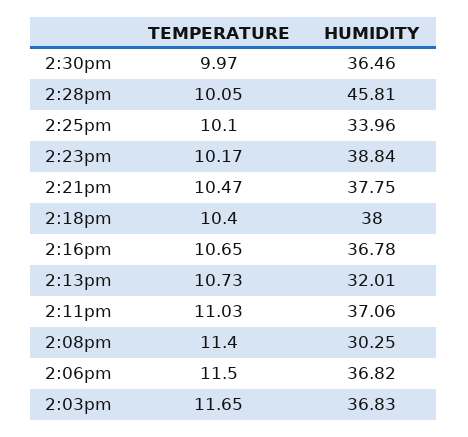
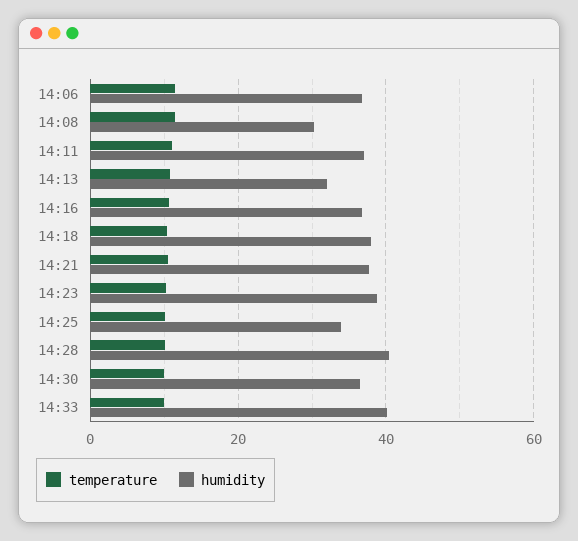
HUMIDITY, 2:28pm: 45.81 -> 40
TEMPERATURE, 2:03pm: 11.65 -> none
HUMIDITY, 2:03pm: 36.83 -> none
TEMPERATURE, 14:33: none -> 10
HUMIDITY, 14:33: none -> 40

